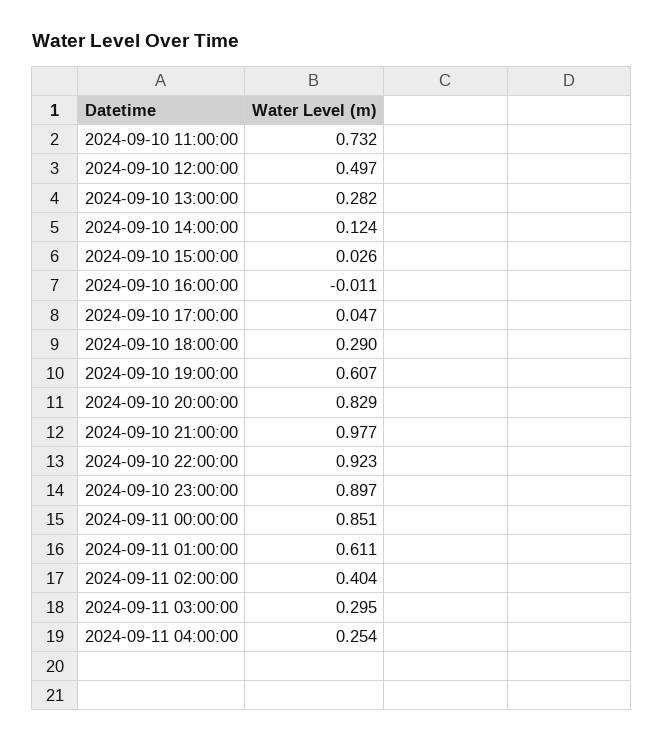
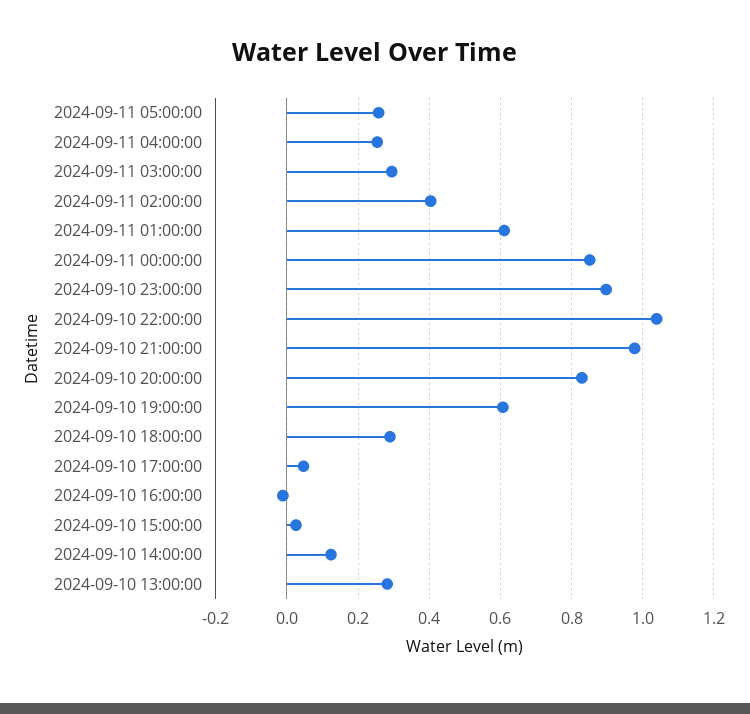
2024-09-10 11:00:00: 0.732 -> none
2024-09-10 12:00:00: 0.497 -> none
2024-09-10 22:00:00: 0.923 -> 1.04
2024-09-11 05:00:00: none -> 0.26

